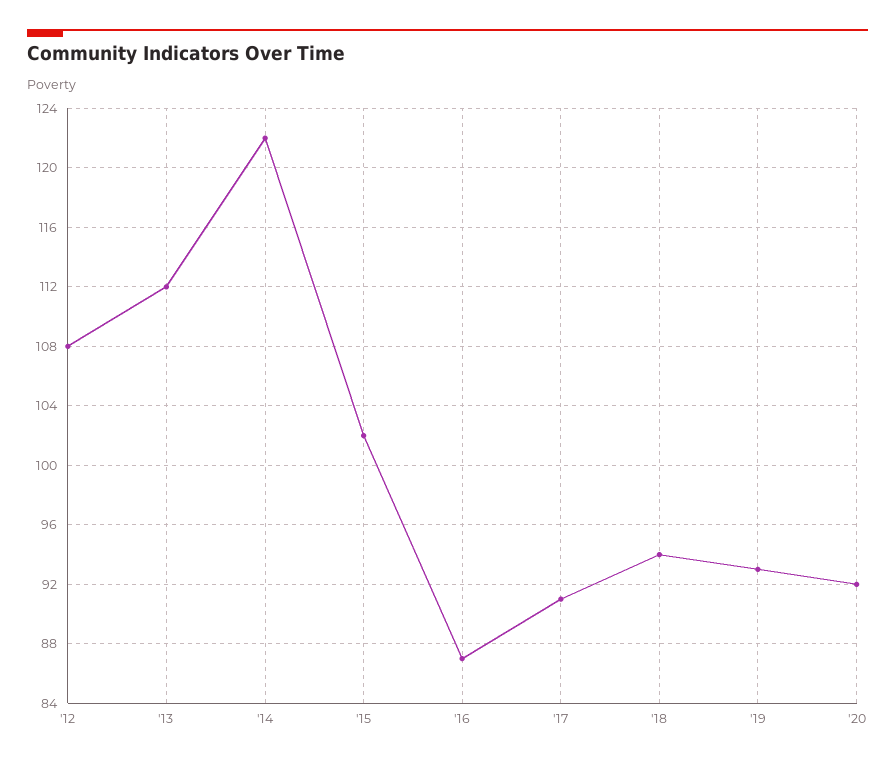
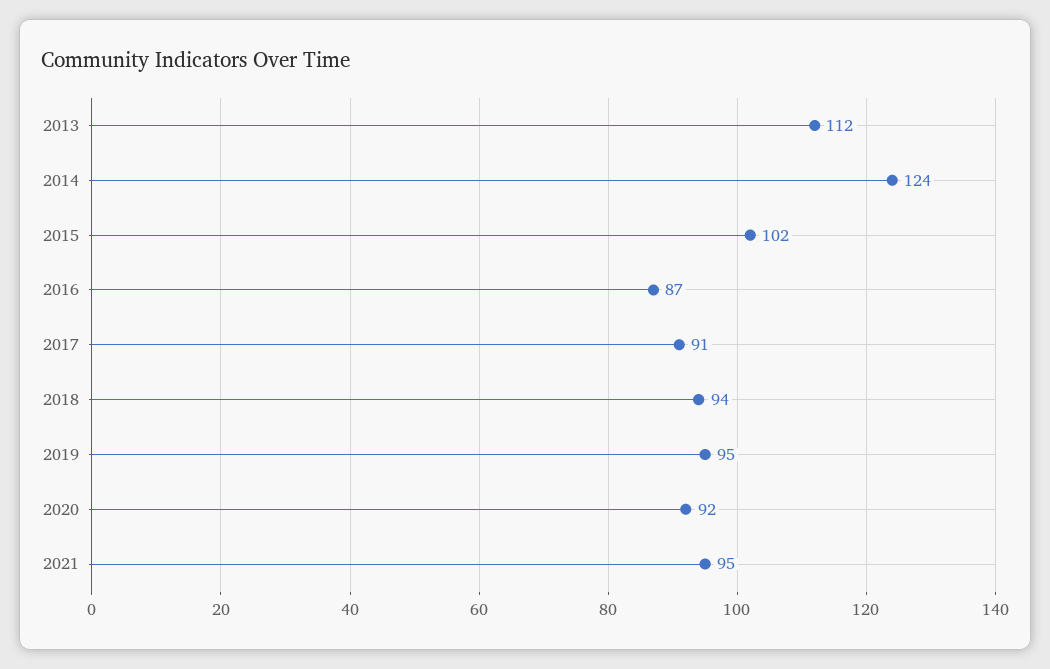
'12: 108 -> none
'14: 122 -> 124
'19: 93 -> 95
2021: none -> 95

